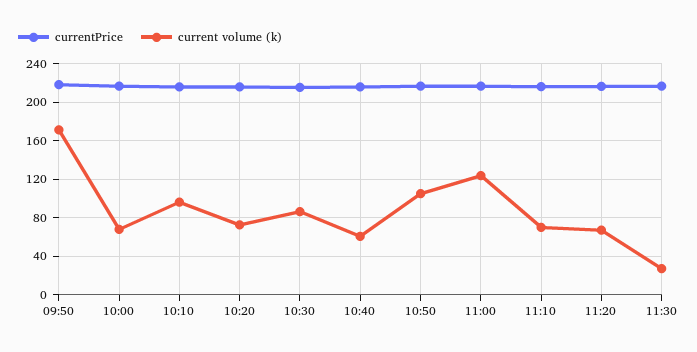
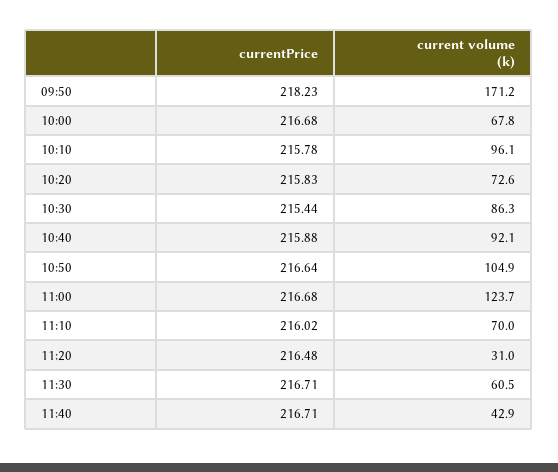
current volume (k), 10:40: 60 -> 92.1
current volume (k), 11:20: 70 -> 31
current volume (k), 11:30: 30 -> 60.5
currentPrice, 11:40: none -> 216.71
current volume (k), 11:40: none -> 42.9

